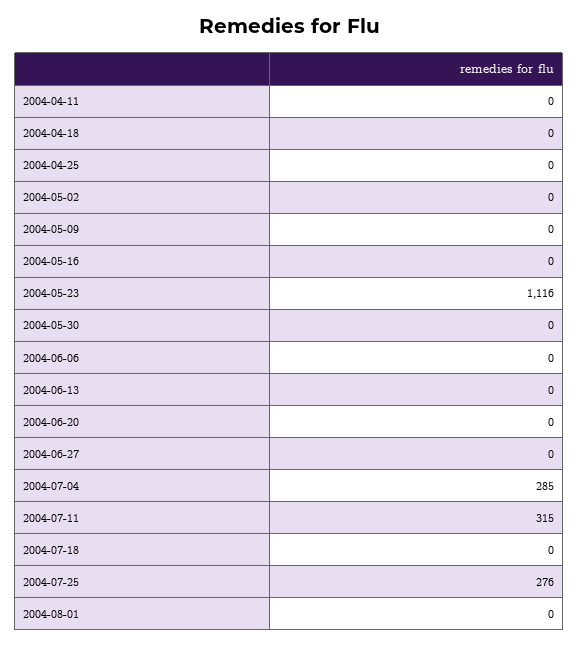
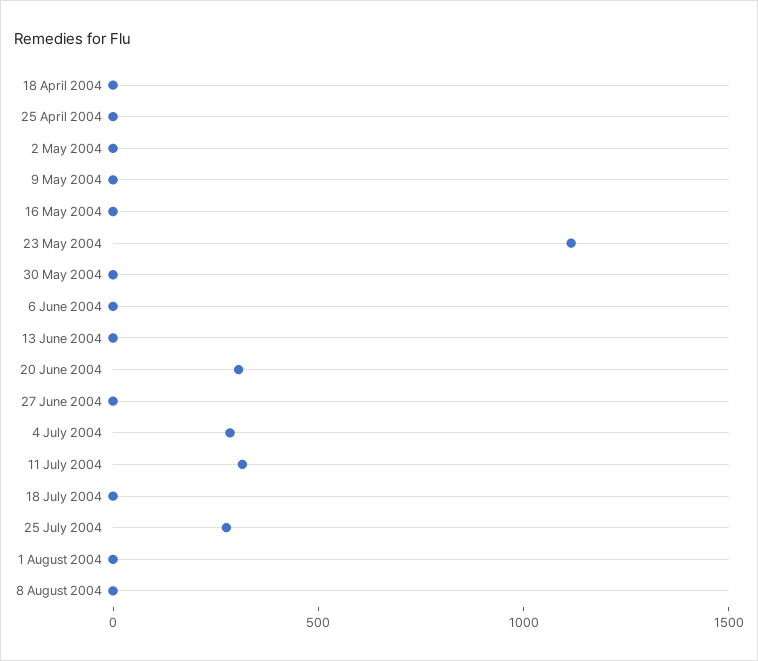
2004-04-11: 0 -> none
2004-06-20: 0 -> 300
8 August 2004: none -> 0

